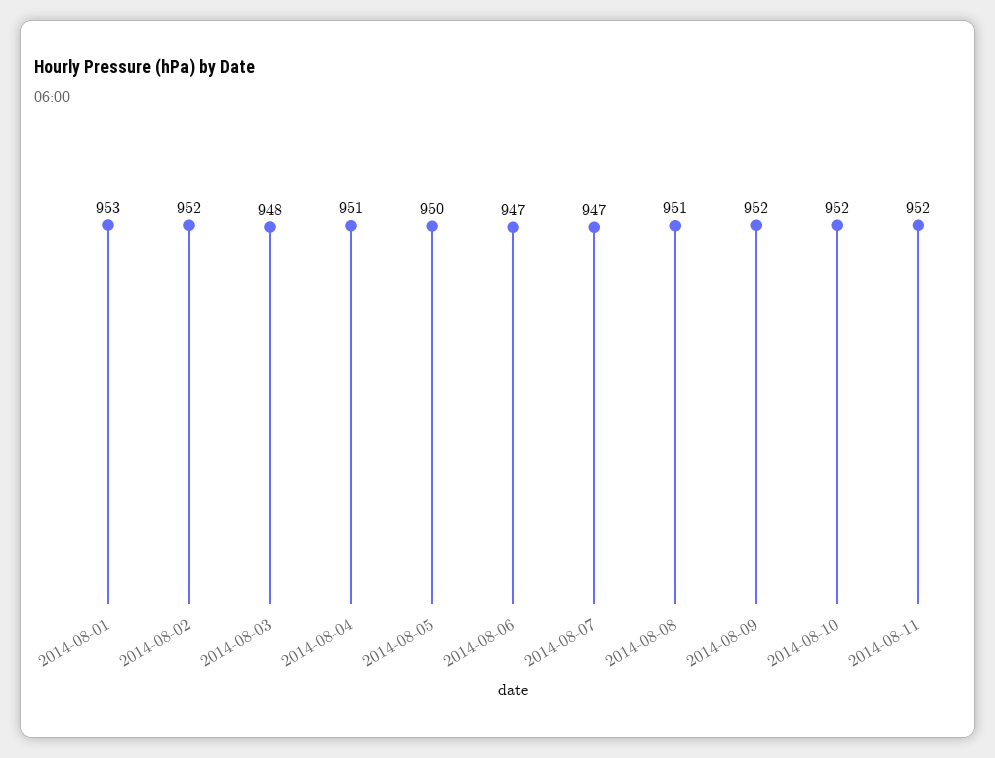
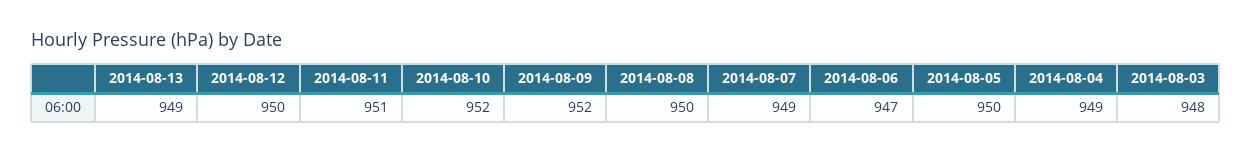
2014-08-01: 953 -> none
2014-08-02: 952 -> none
2014-08-04: 951 -> 949
2014-08-07: 947 -> 949
2014-08-08: 951 -> 950
2014-08-11: 952 -> 951
2014-08-13: none -> 949
2014-08-12: none -> 950

